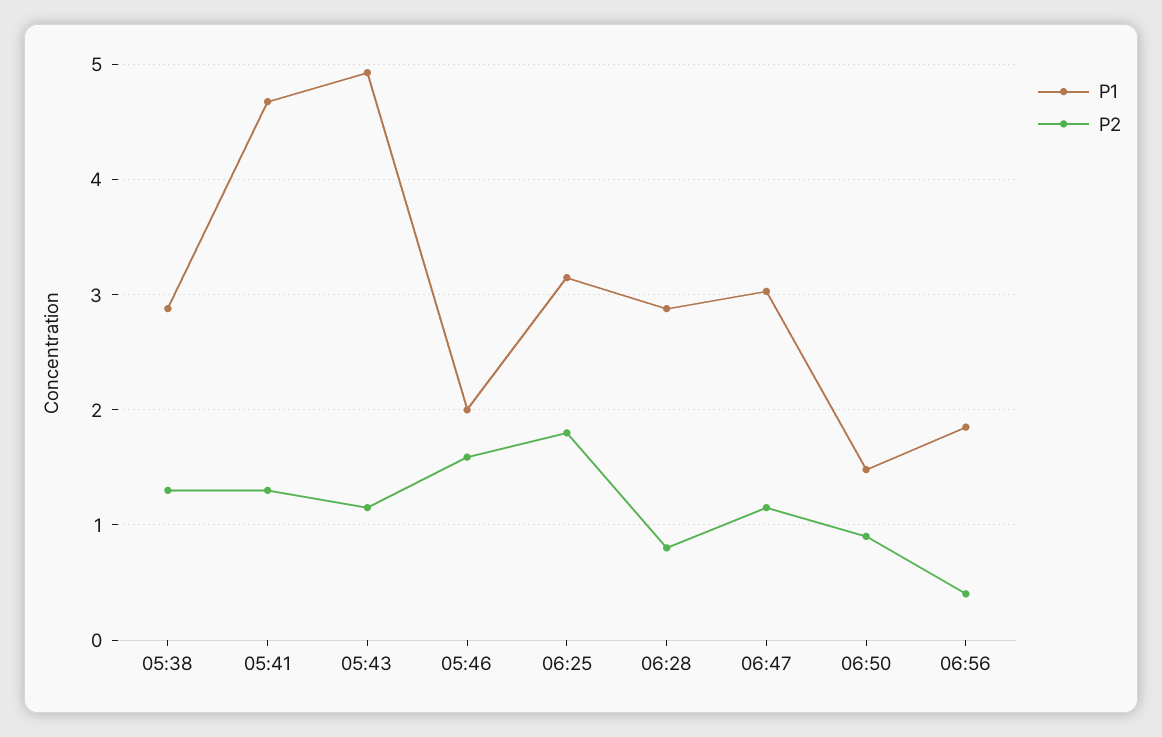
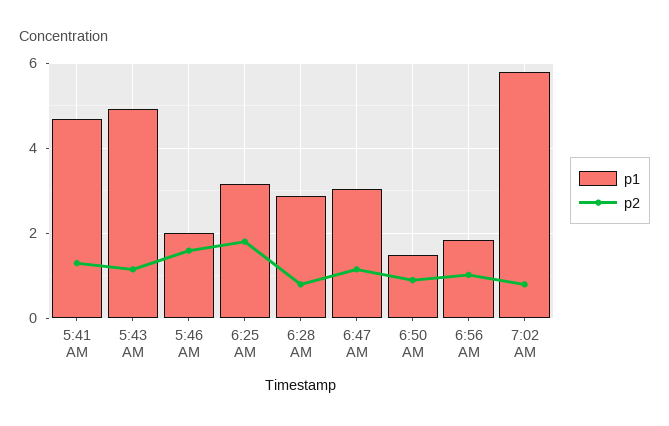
P1, 05:38: 2.9 -> none
P2, 05:38: 1.3 -> none
P2, 06:56: 0.4 -> 1
P1, 7:02 AM: none -> 5.8
P2, 7:02 AM: none -> 0.8

